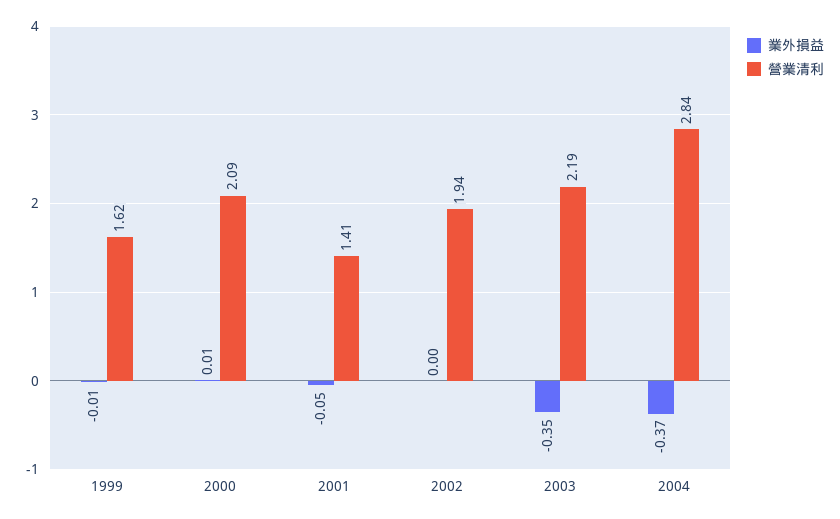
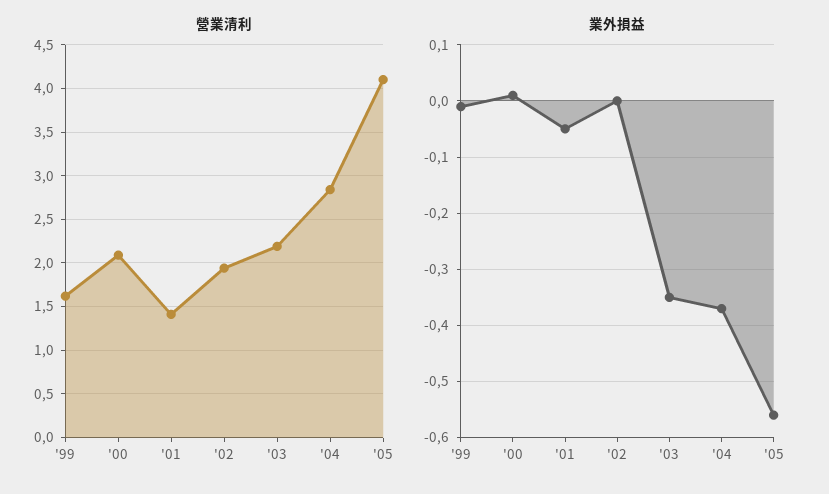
營業清利, '05: none -> 4.1
業外損益, '05: none -> -0.55

